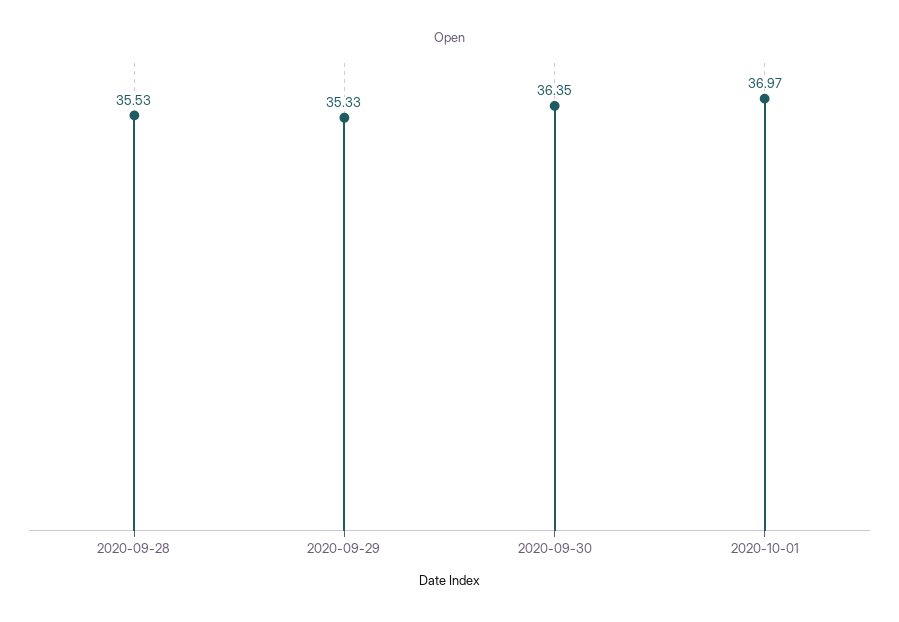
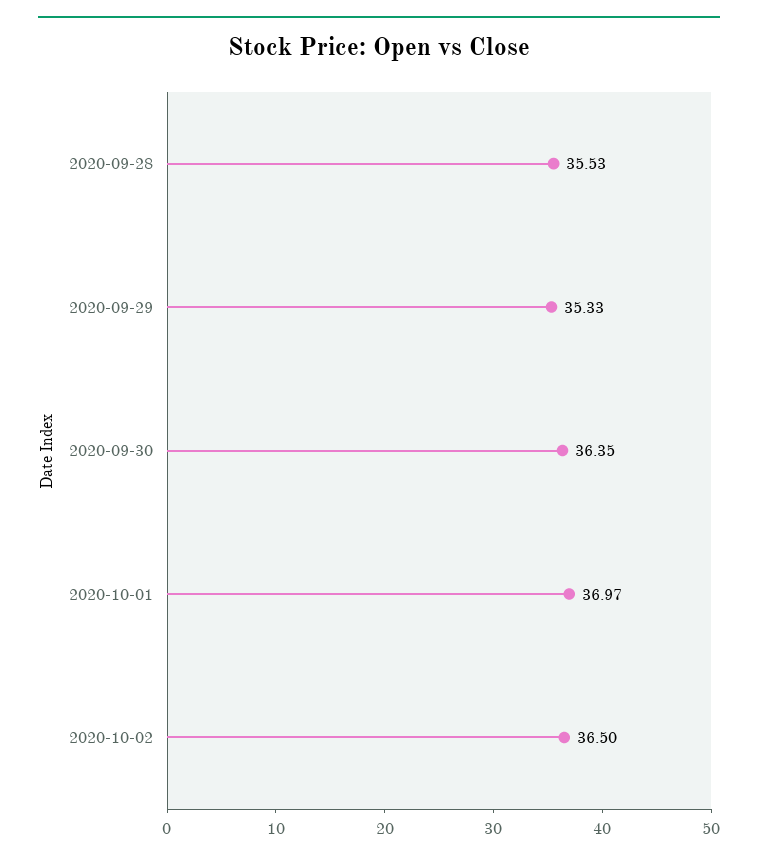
2020-10-02: none -> 36.5

